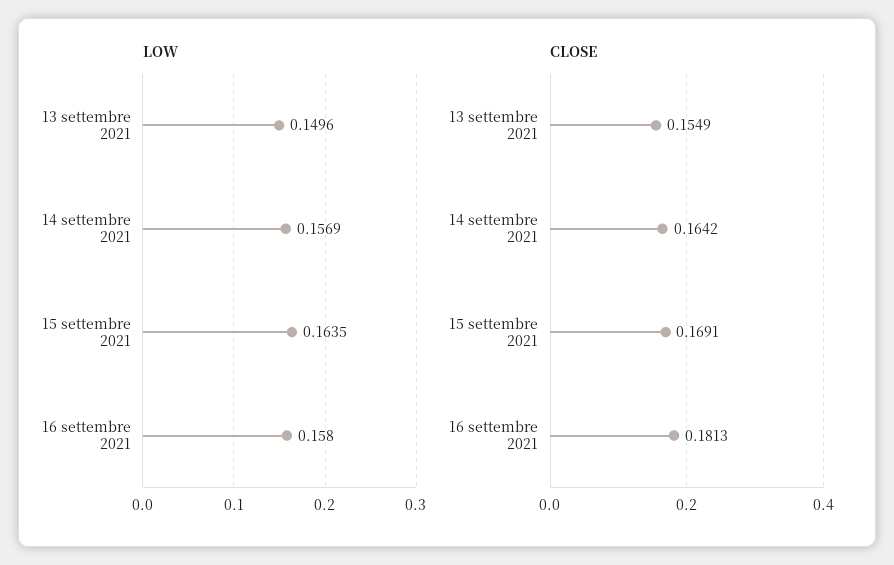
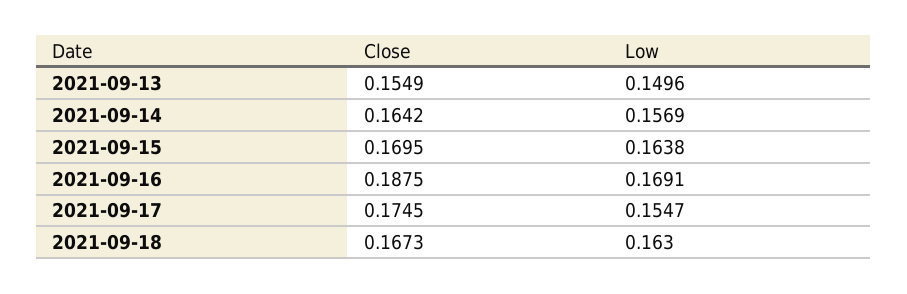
LOW, 15 settembre 2021: 0.1635 -> 0.1638
LOW, 16 settembre 2021: 0.158 -> 0.1691
CLOSE, 15 settembre 2021: 0.1691 -> 0.1695
CLOSE, 16 settembre 2021: 0.1813 -> 0.1875
CLOSE, 2021-09-17: none -> 0.1745
LOW, 2021-09-17: none -> 0.1547
CLOSE, 2021-09-18: none -> 0.1673
LOW, 2021-09-18: none -> 0.163

